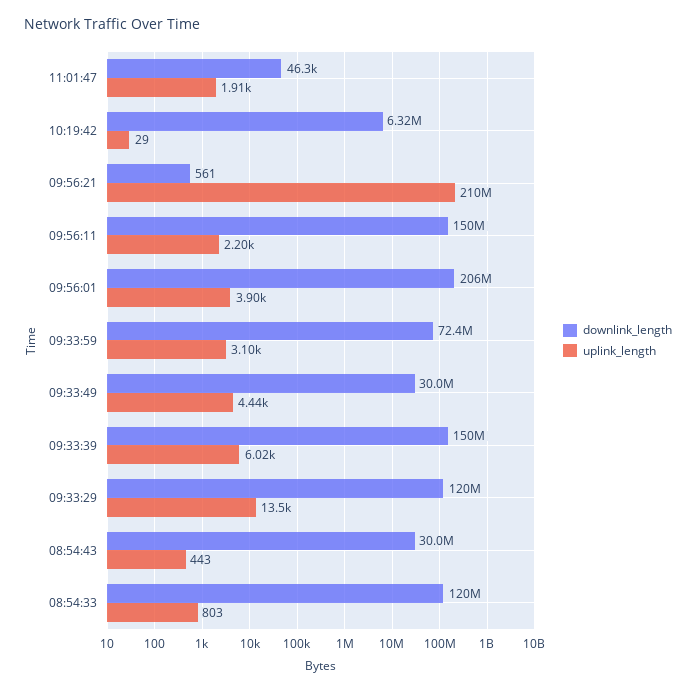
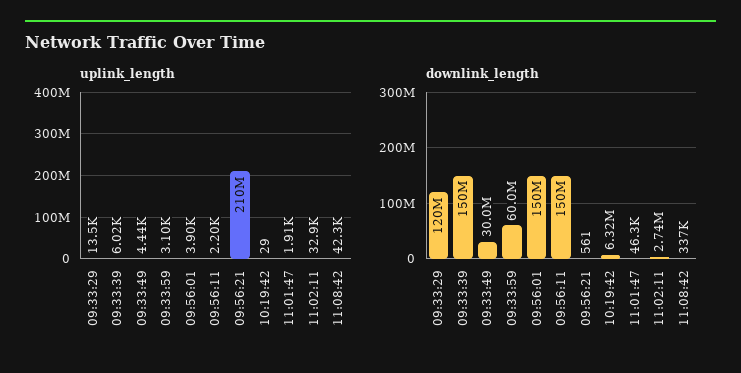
downlink_length, 09:56:01: 206000000 -> 150000000
downlink_length, 09:33:59: 72400000 -> 60000000
downlink_length, 08:54:43: 30000000 -> none
uplink_length, 08:54:43: 443 -> none
downlink_length, 08:54:33: 120000000 -> none
uplink_length, 08:54:33: 803 -> none
uplink_length, 11:02:11: none -> 32900
uplink_length, 11:08:42: none -> 42300
downlink_length, 11:02:11: none -> 2740000
downlink_length, 11:08:42: none -> 337000

